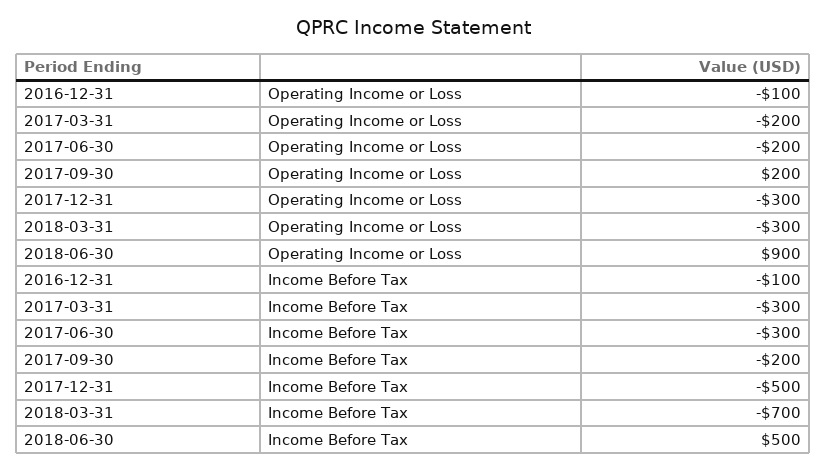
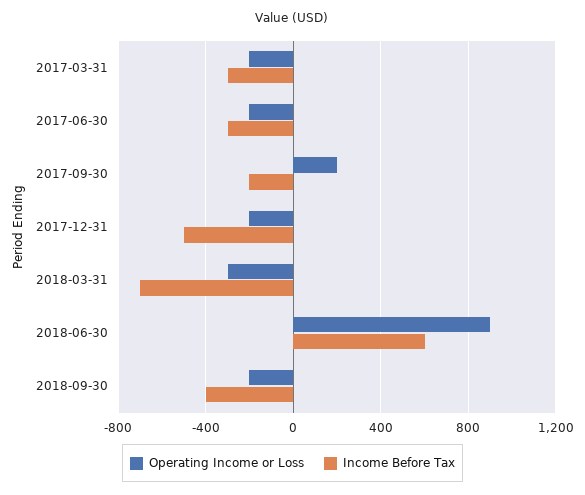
Operating Income or Loss, 2016-12-31: -100 -> none
Operating Income or Loss, 2017-12-31: -300 -> -200
Income Before Tax, 2016-12-31: -100 -> none
Income Before Tax, 2018-06-30: 500 -> 600
Operating Income or Loss, 2018-09-30: none -> -200
Income Before Tax, 2018-09-30: none -> -400

